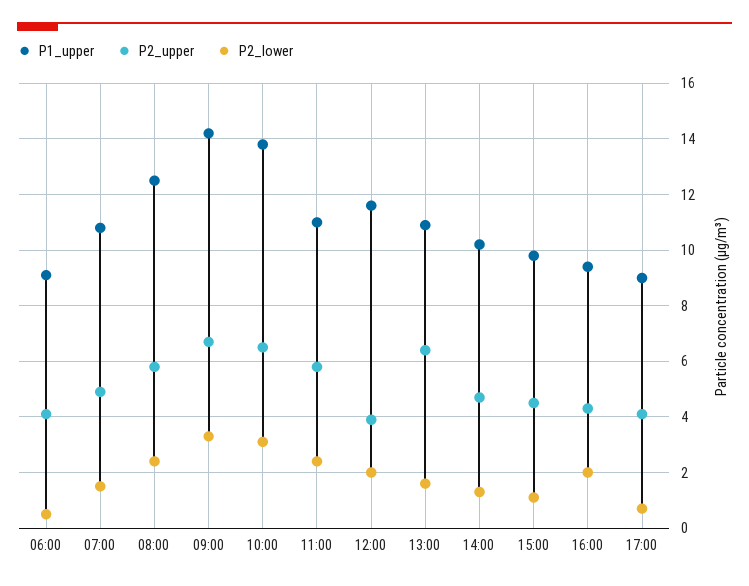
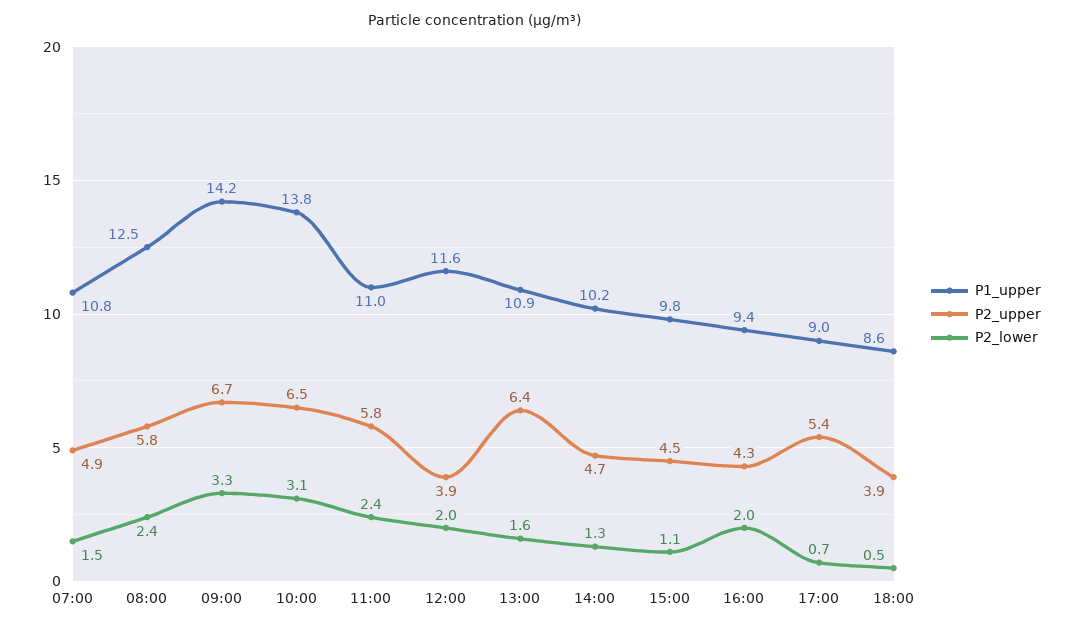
P1_upper, 06:00: 9 -> none
P2_upper, 06:00: 4 -> none
P2_lower, 06:00: 0.5 -> none
P2_upper, 17:00: 4 -> 5.4
P1_upper, 18:00: none -> 8.6
P2_upper, 18:00: none -> 3.9
P2_lower, 18:00: none -> 0.5

